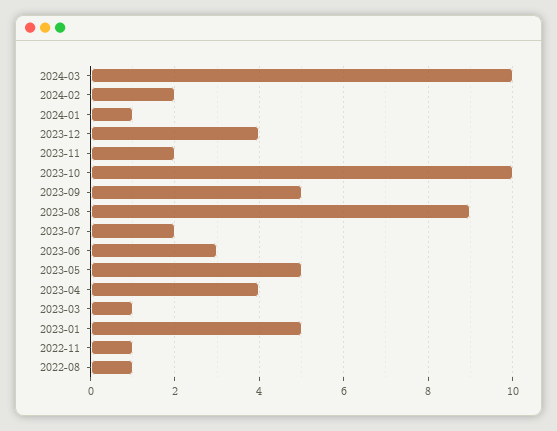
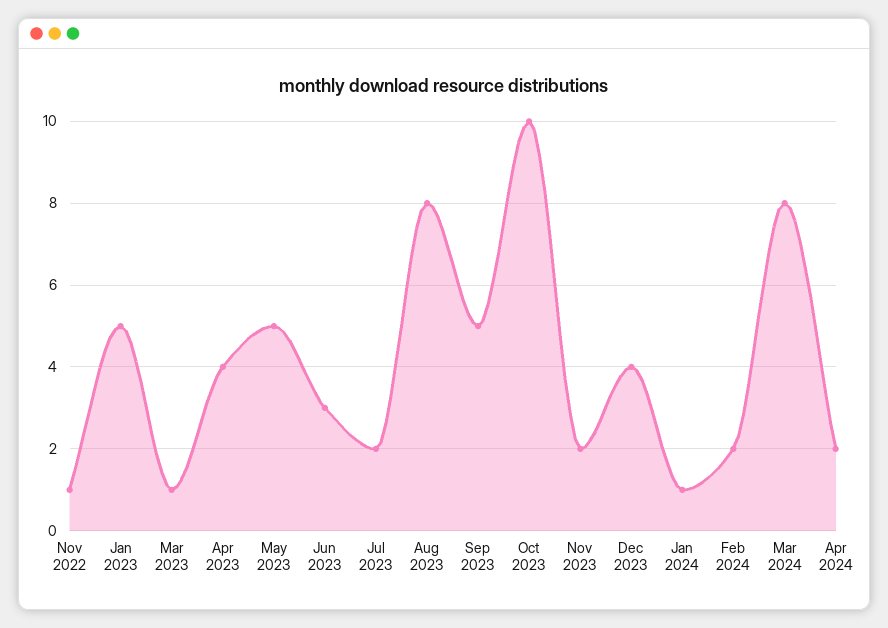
2024-03: 10 -> 8
2023-08: 9 -> 8
2022-08: 1 -> none
Apr 2024: none -> 2

